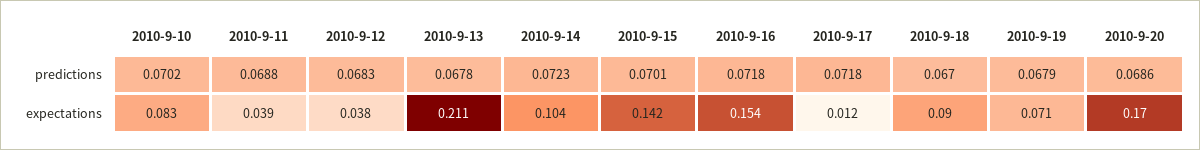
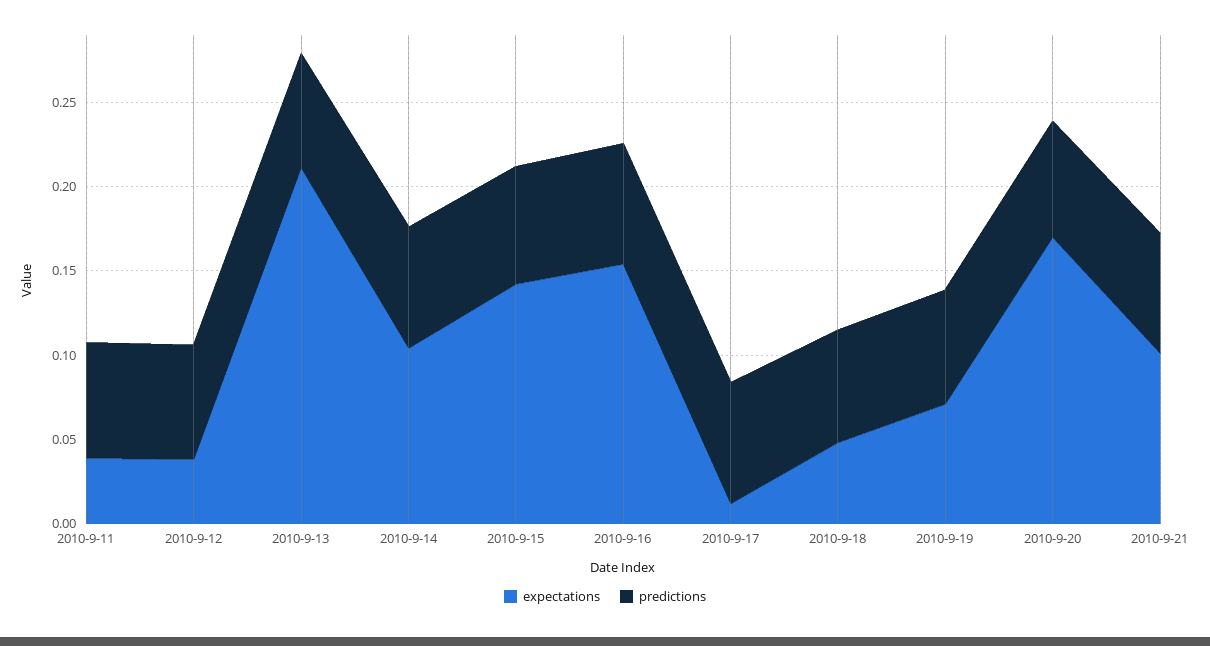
predictions, 2010-9-10: 0.0702 -> none
expectations, 2010-9-10: 0.083 -> none
expectations, 2010-9-18: 0.09 -> 0.05
expectations, 2010-9-21: none -> 0.1
predictions, 2010-9-21: none -> 0.07

